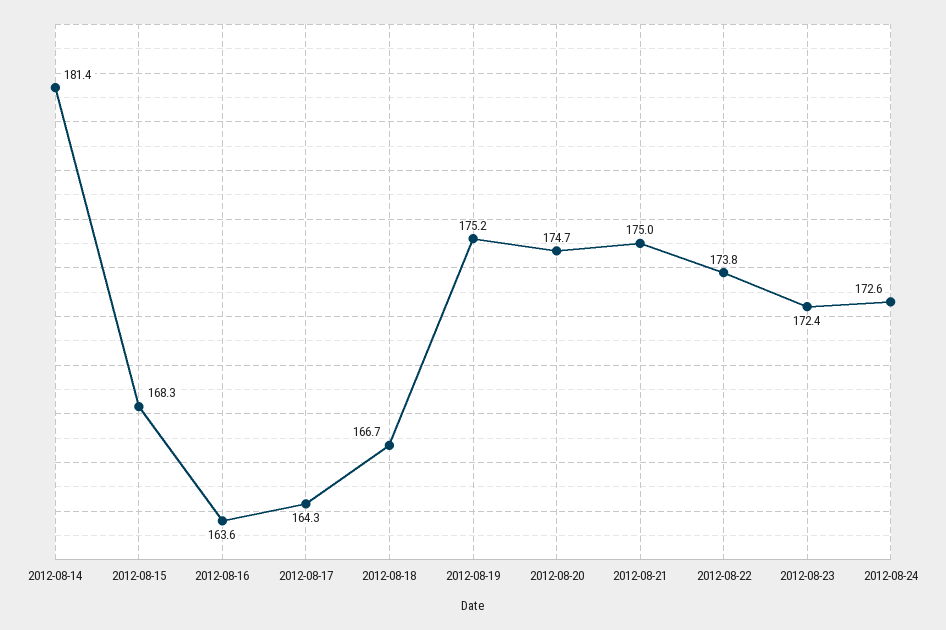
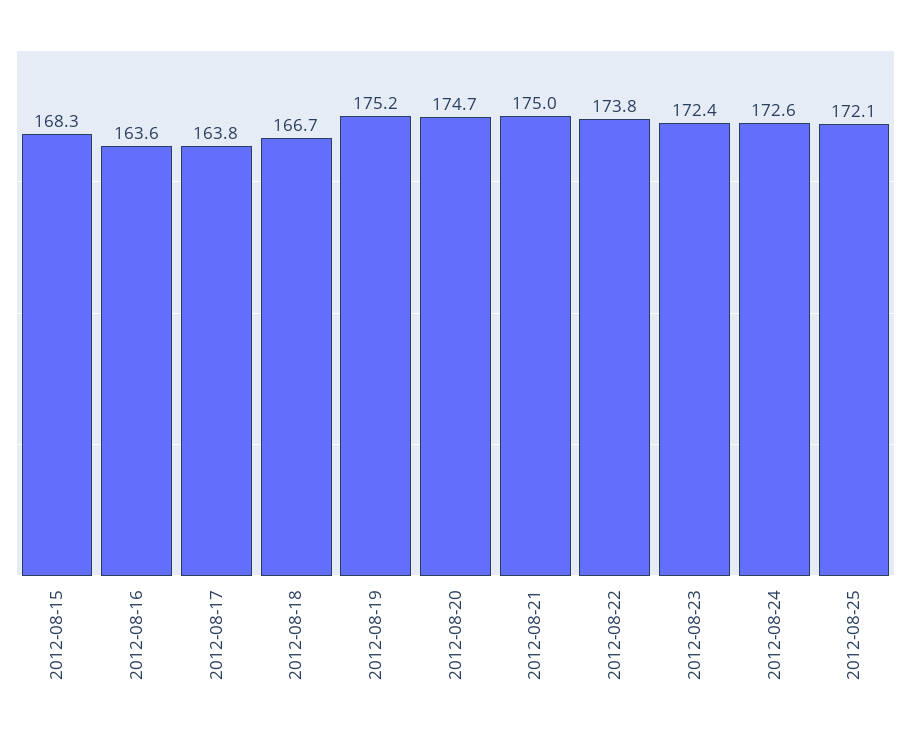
2012-08-14: 181.4 -> none
2012-08-17: 164.3 -> 163.8
2012-08-25: none -> 172.1

